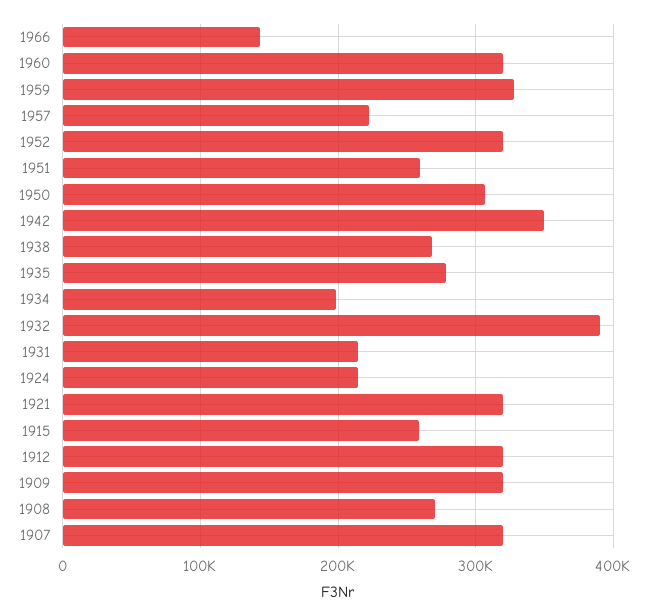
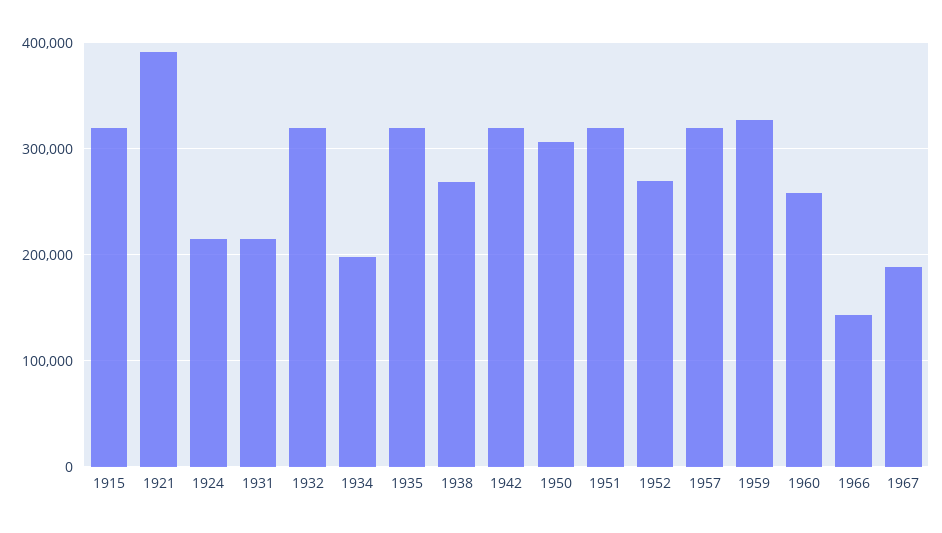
1960: 320000 -> 260000
1957: 220000 -> 320000
1952: 320000 -> 270000
1951: 260000 -> 320000
1942: 350000 -> 320000
1935: 280000 -> 320000
1932: 390000 -> 320000
1921: 320000 -> 390000
1915: 260000 -> 320000
1912: 320000 -> none
1909: 320000 -> none
1908: 270000 -> none
1907: 320000 -> none
1967: none -> 190000

